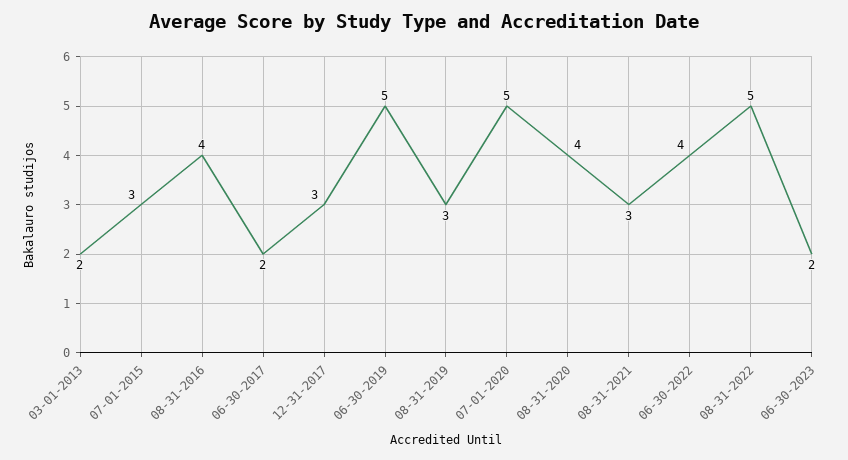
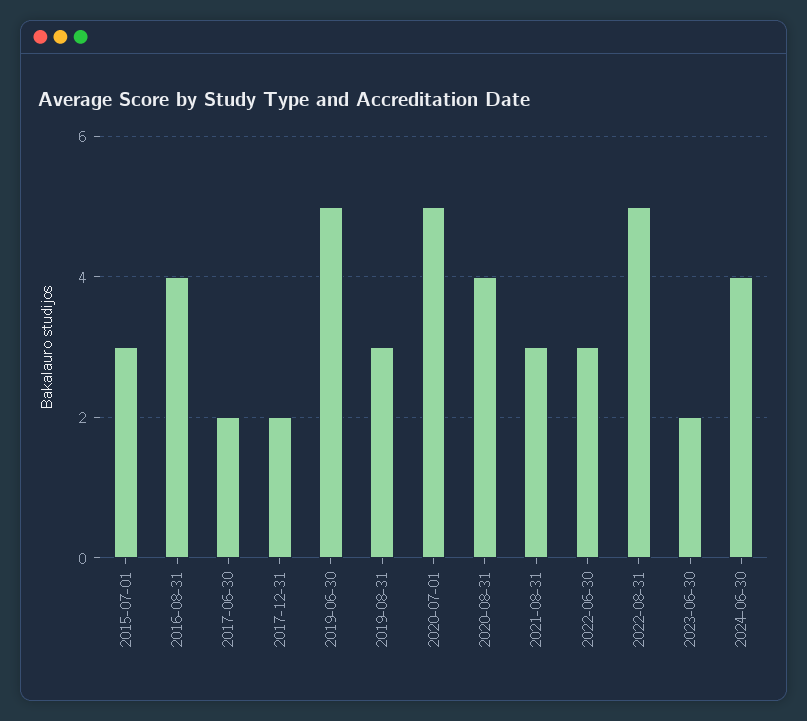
03-01-2013: 2 -> none
12-31-2017: 3 -> 2
06-30-2022: 4 -> 3
2024-06-30: none -> 4

